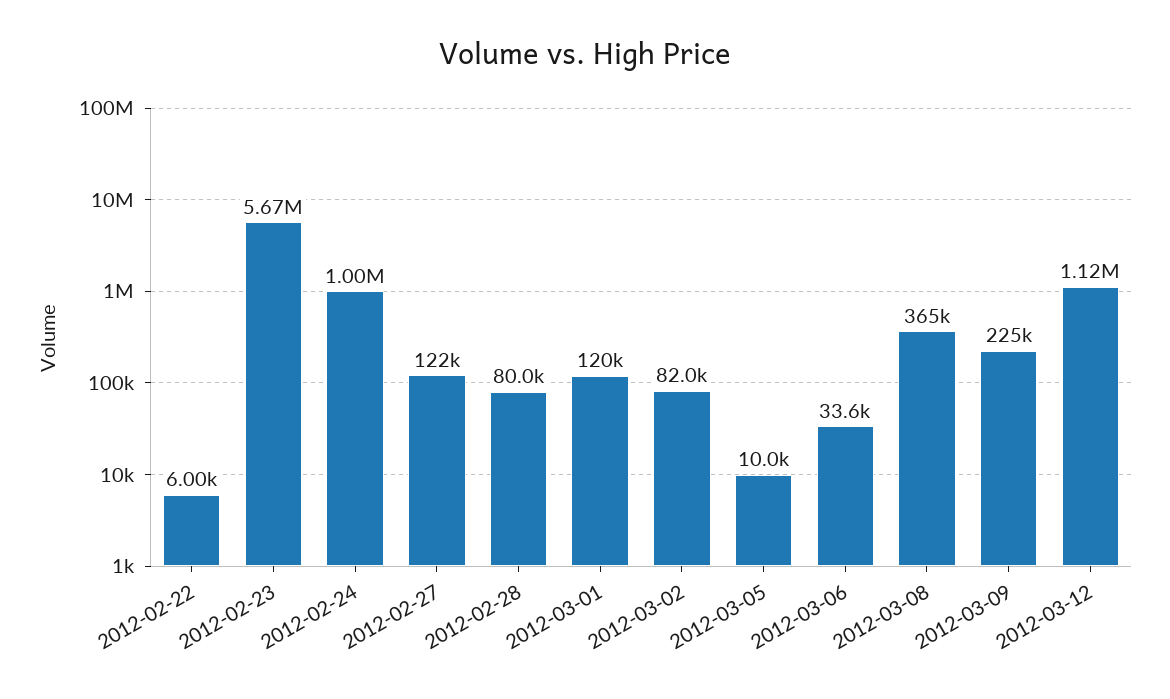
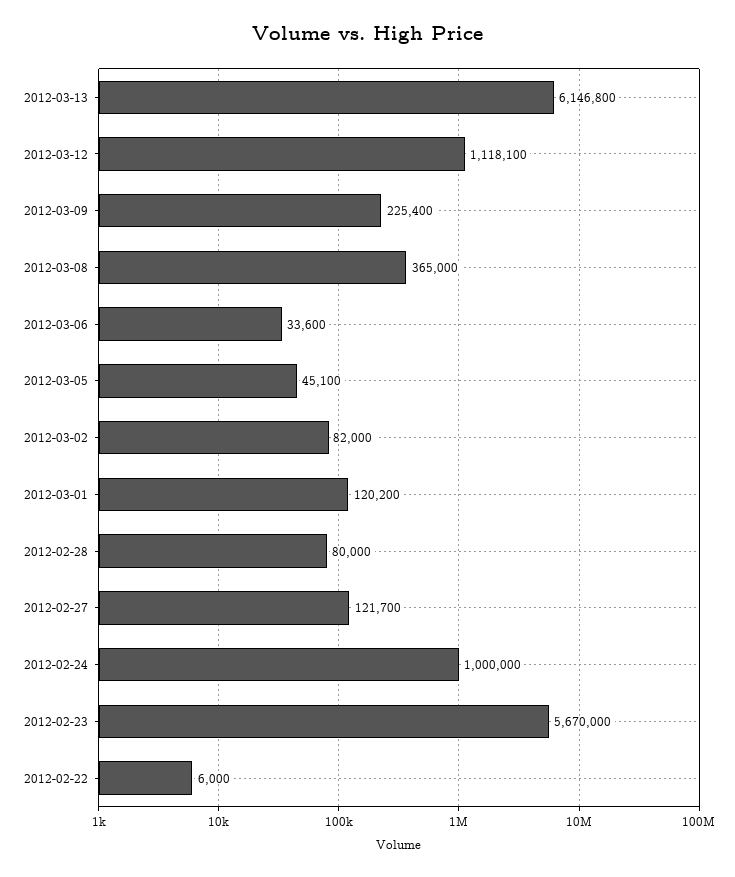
2012-03-05: 10000 -> 45100
2012-03-13: none -> 6146800

